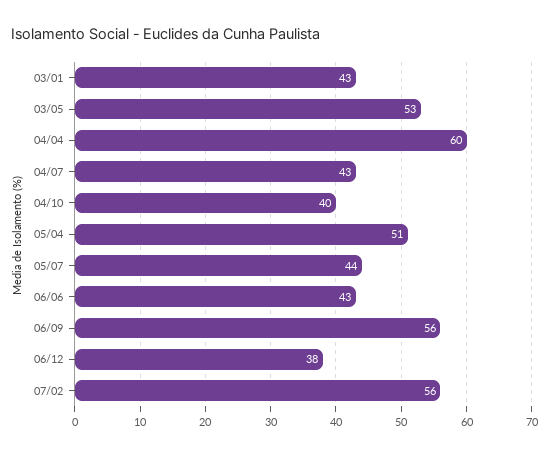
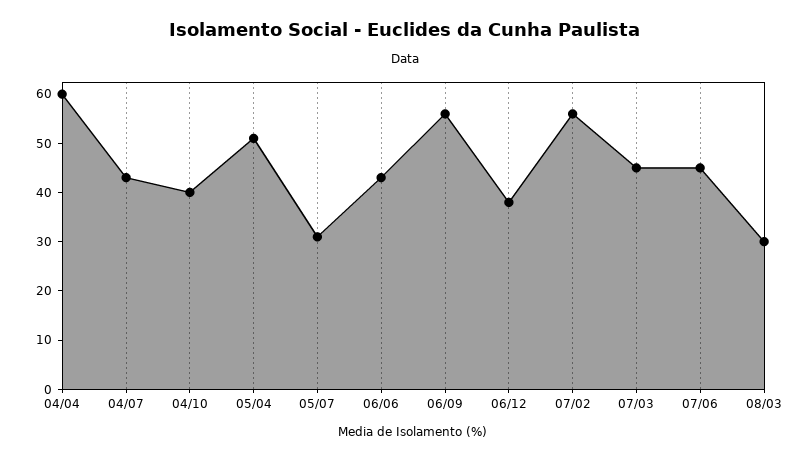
03/01: 43 -> none
03/05: 53 -> none
05/07: 44 -> 30
07/03: none -> 45
07/06: none -> 45
08/03: none -> 30

